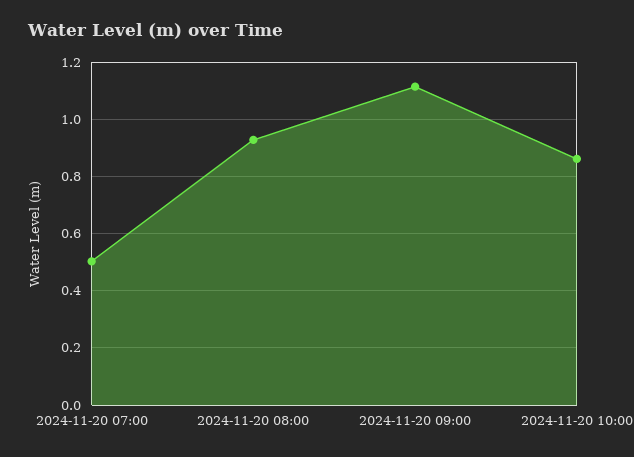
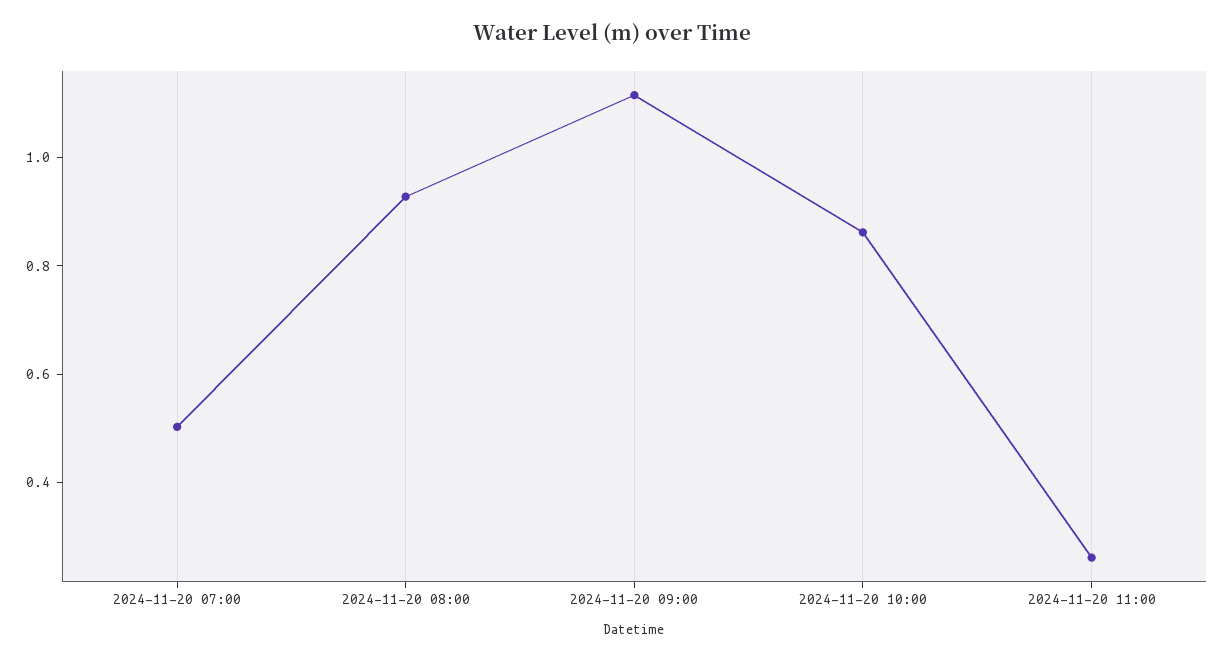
2024-11-20 11:00: none -> 0.25

